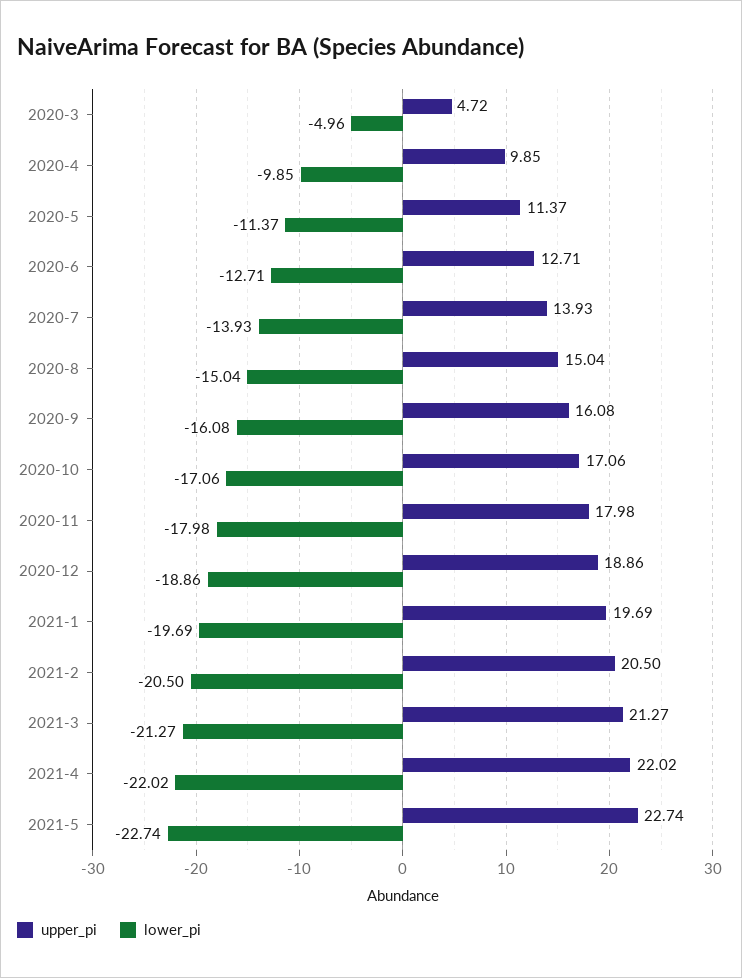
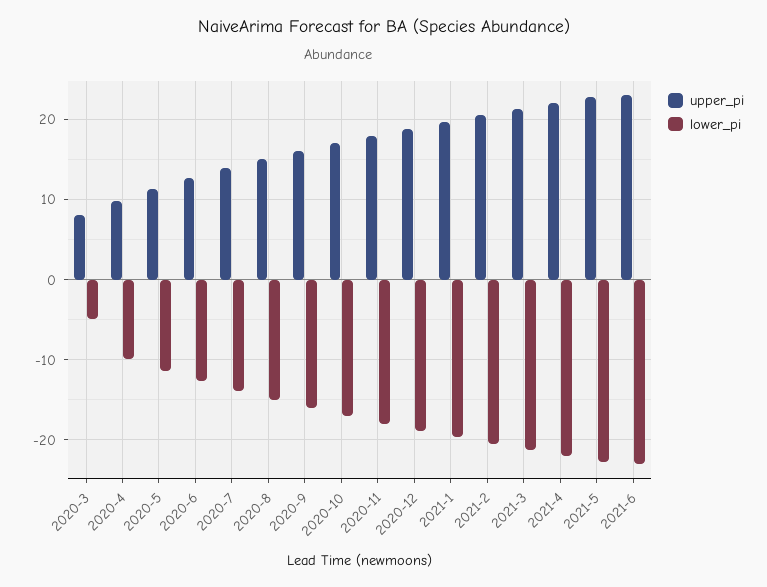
upper_pi, 2020-3: 4.72 -> 8
upper_pi, 2021-6: none -> 23
lower_pi, 2021-6: none -> -23

